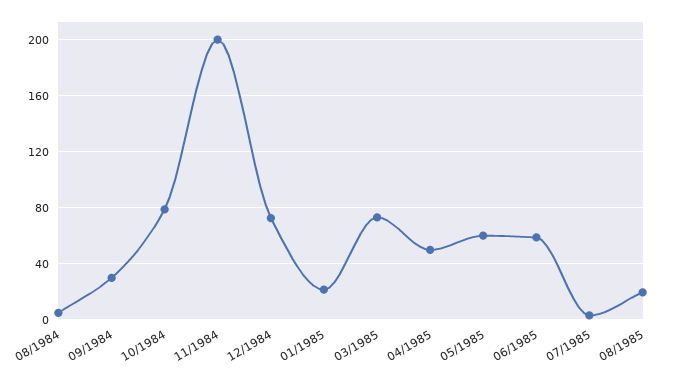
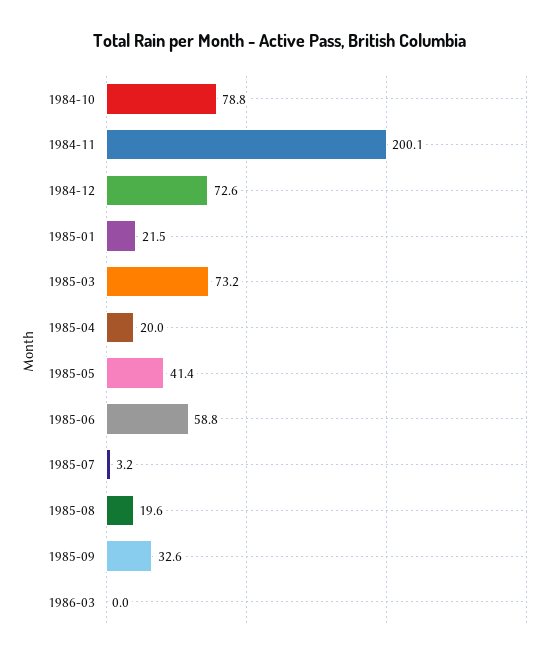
08/1984: 5 -> none
09/1984: 30 -> none
04/1985: 50 -> 20
05/1985: 60 -> 41.4
1985-09: none -> 32.6
1986-03: none -> 0

